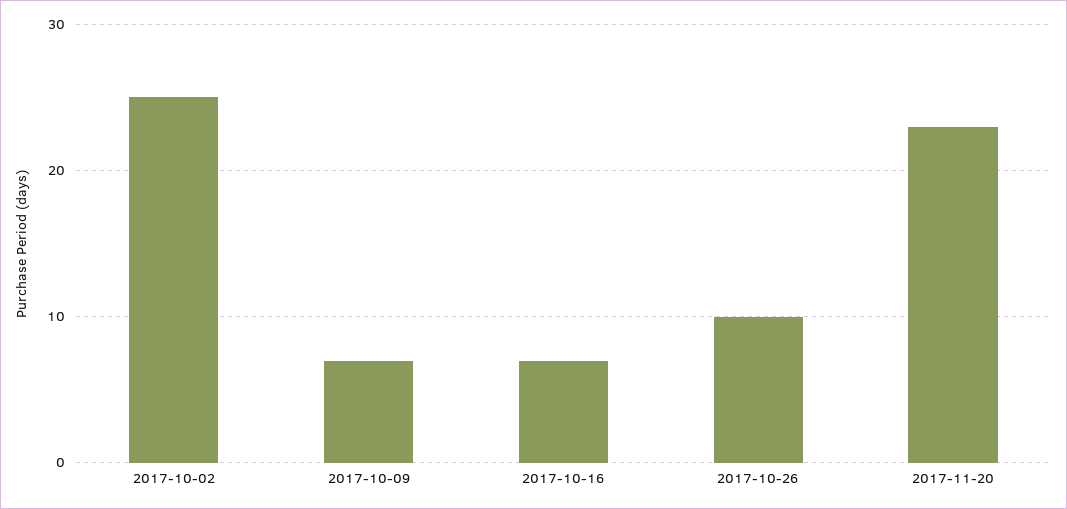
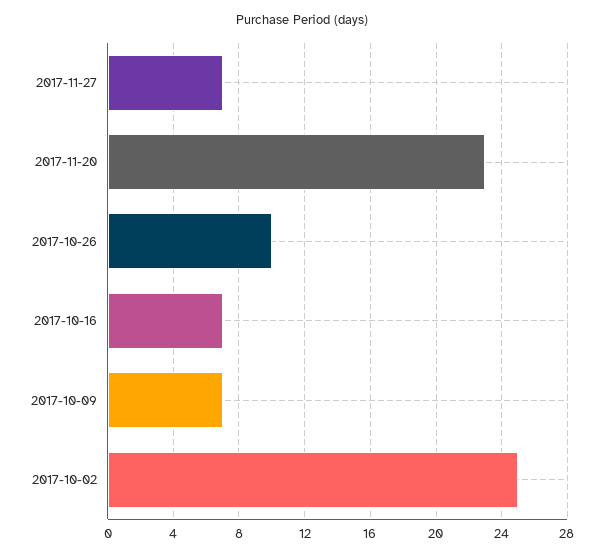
2017-11-27: none -> 7

